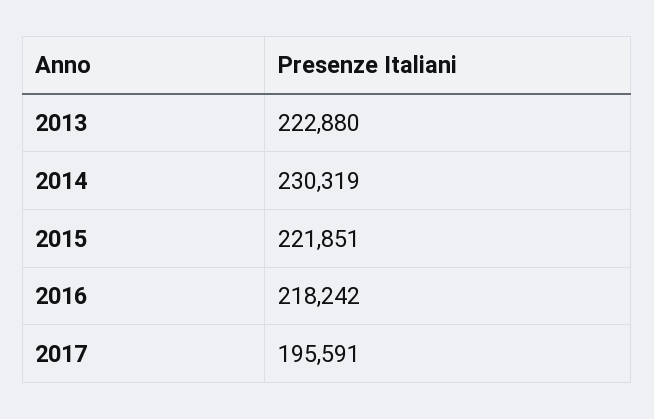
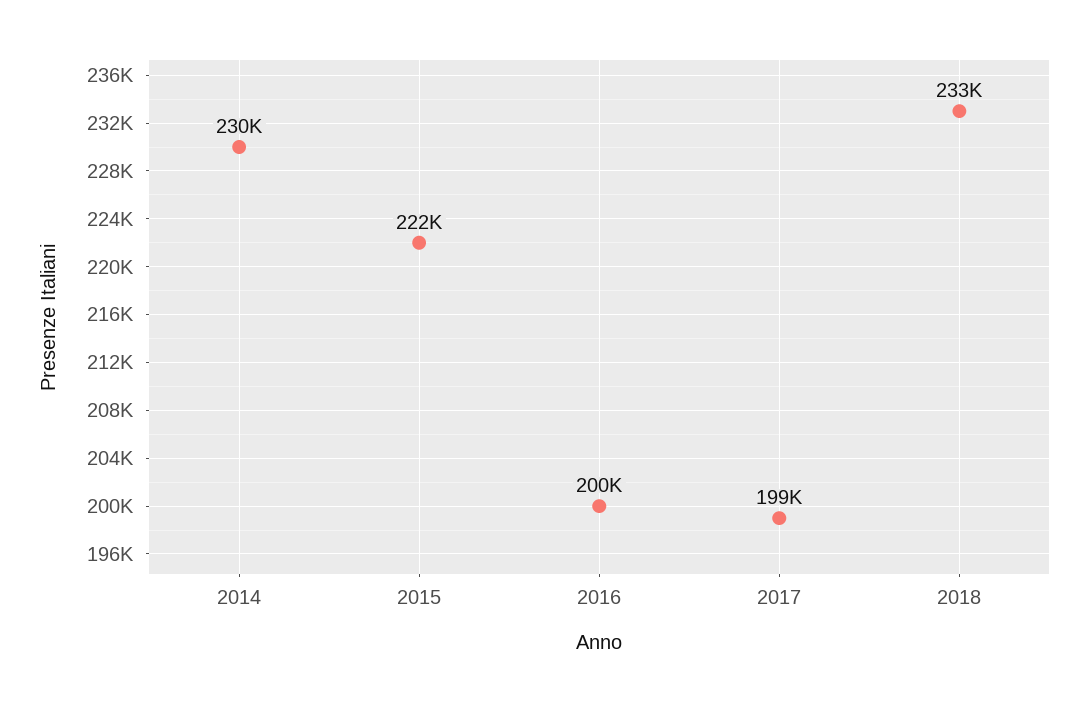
2013: 222880 -> none
2016: 218242 -> 200000
2017: 195591 -> 199000
2018: none -> 233000

